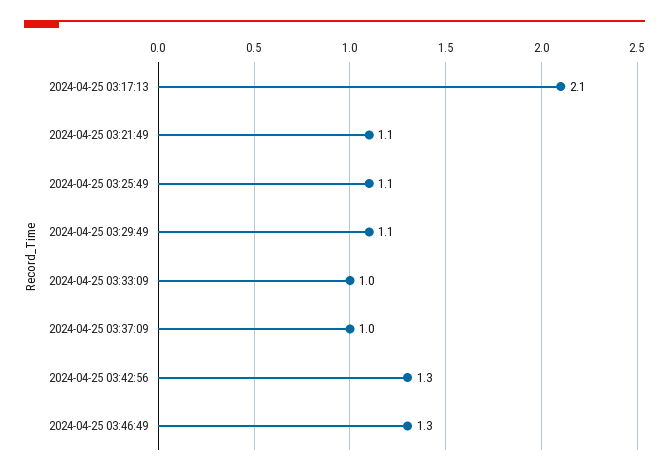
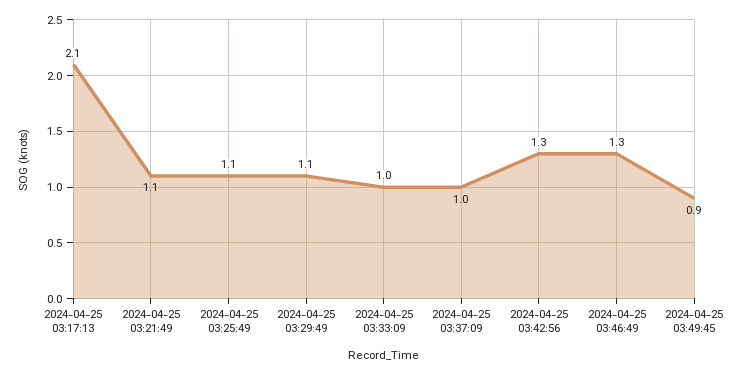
2024-04-25 03:49:45: none -> 0.9

